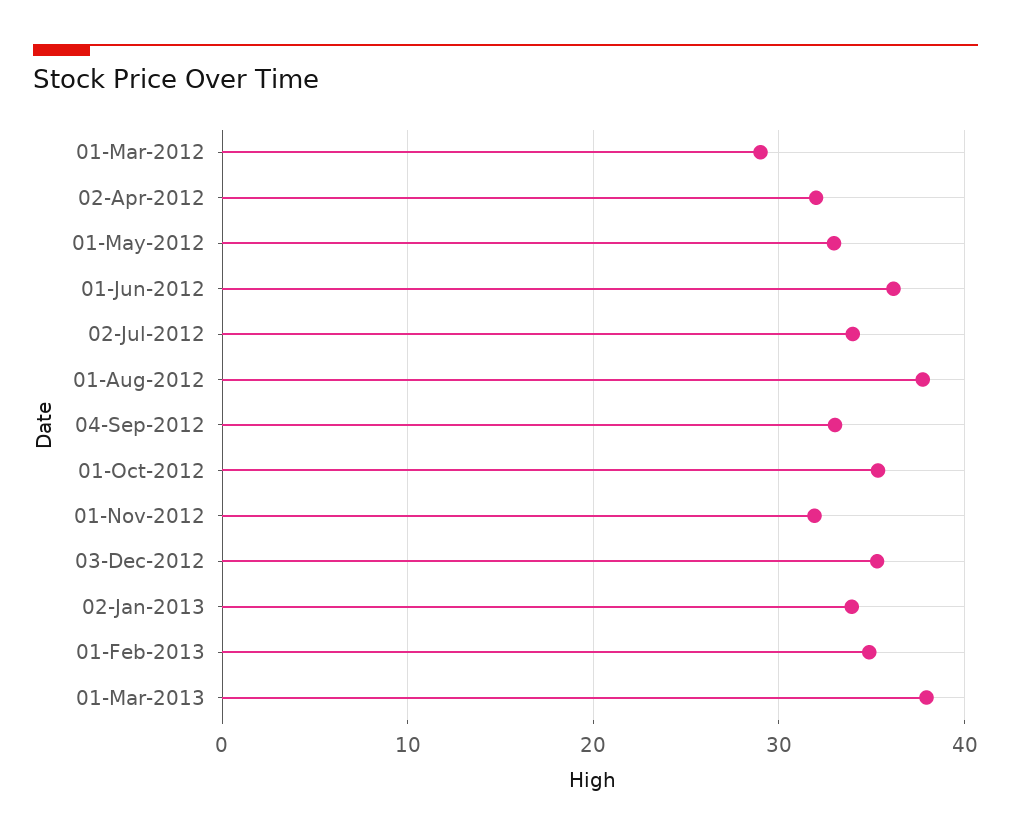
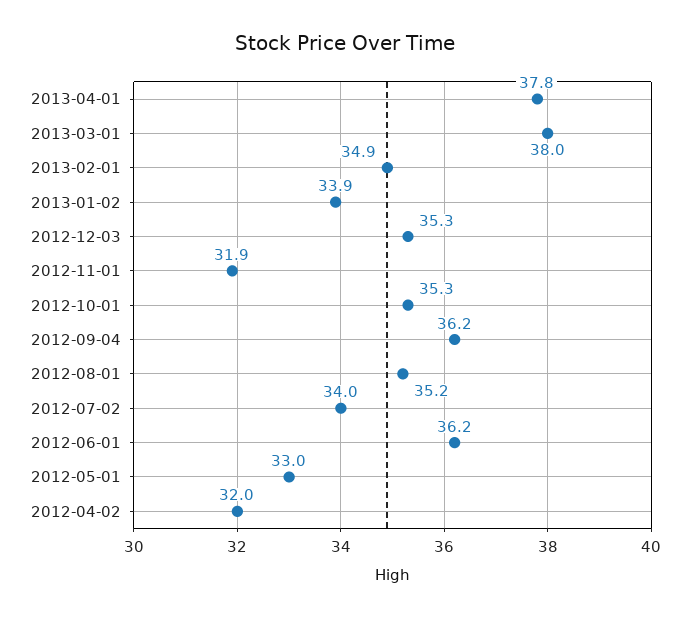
01-Mar-2012: 29 -> none
01-Aug-2012: 38 -> 35.2
04-Sep-2012: 33 -> 36.2
2013-04-01: none -> 37.8

